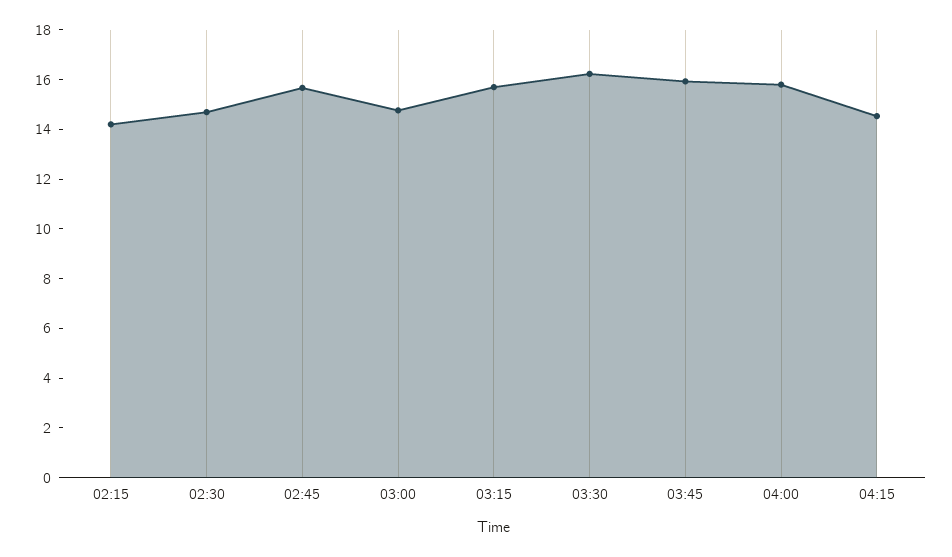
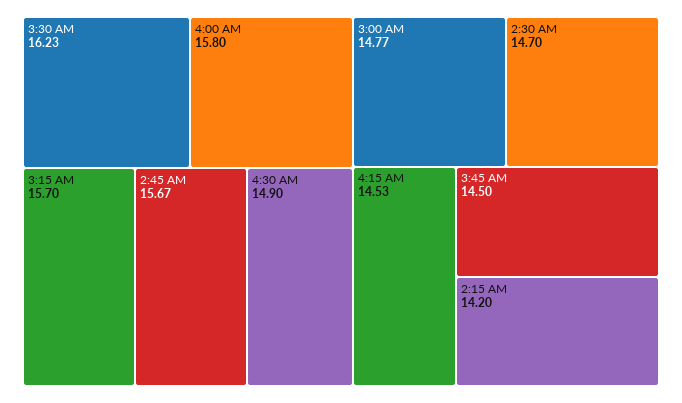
03:45: 16 -> 14.5
4:30 AM: none -> 14.9

